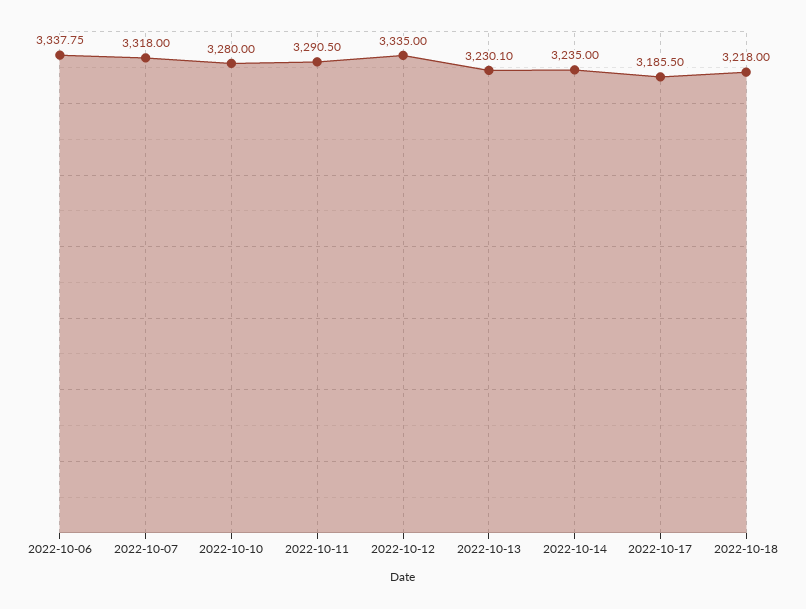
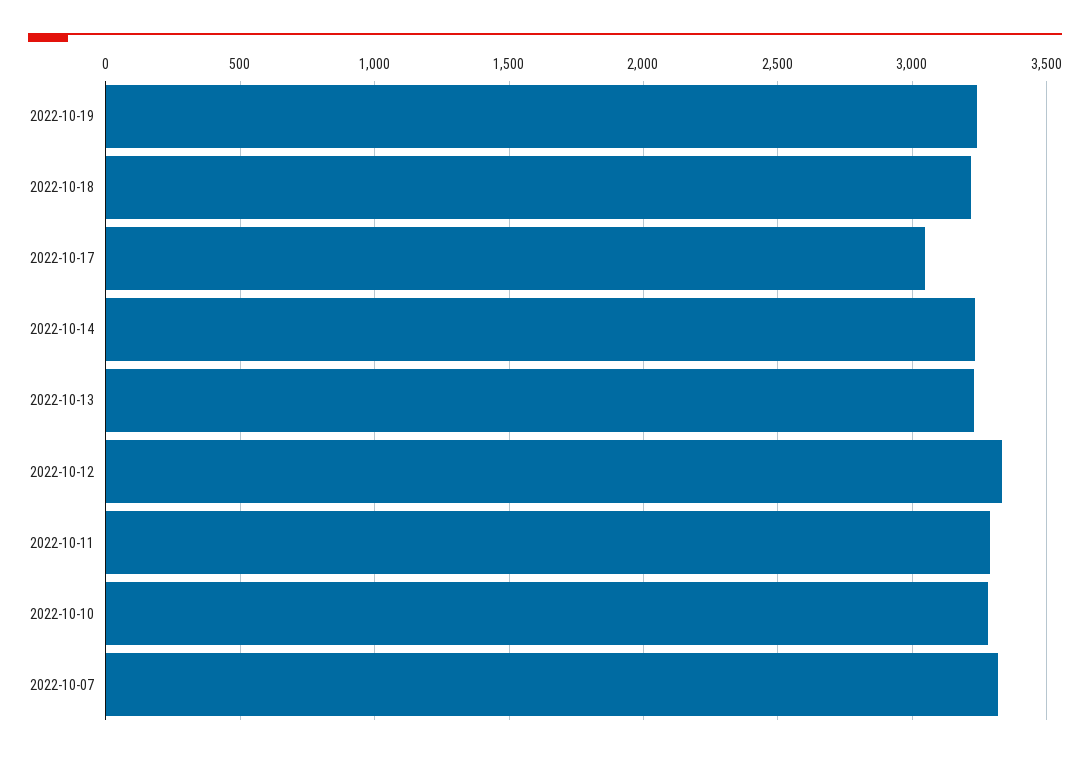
2022-10-06: 3337.75 -> none
2022-10-17: 3185.5 -> 3050
2022-10-19: none -> 3250

